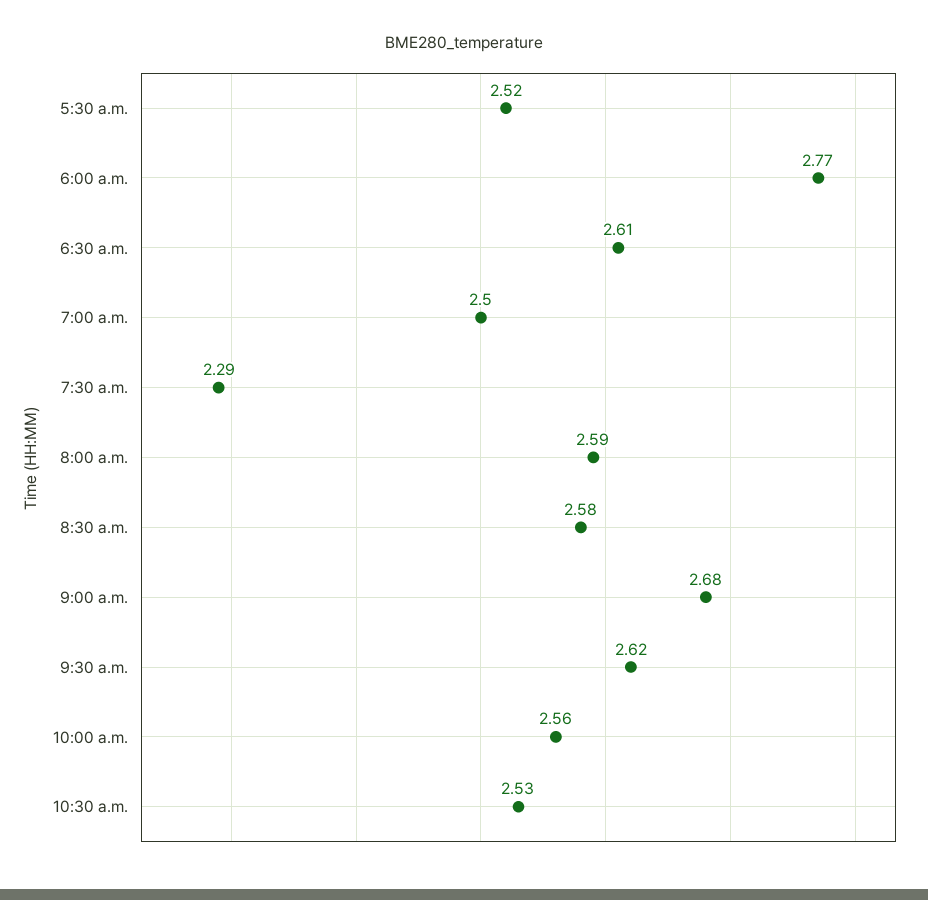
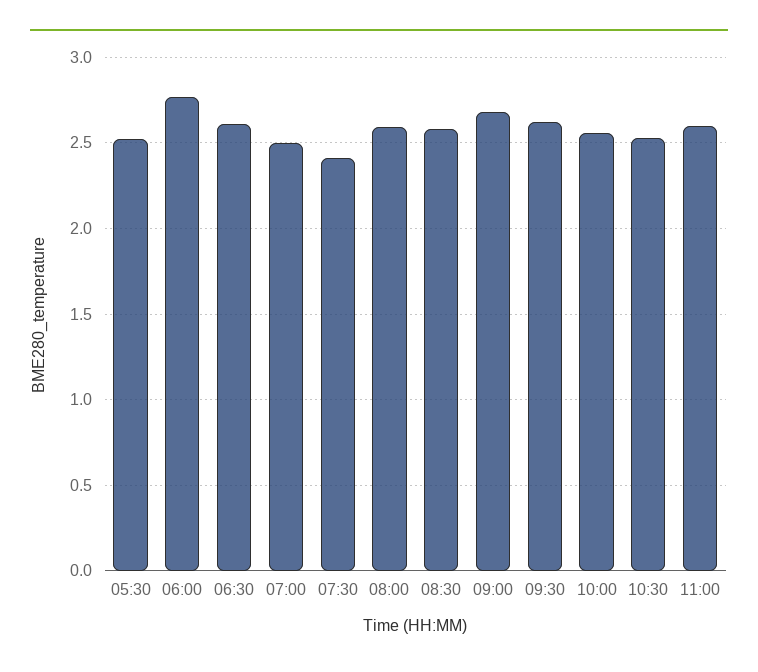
7:30 a.m.: 2.29 -> 2.4
11:00: none -> 2.6

